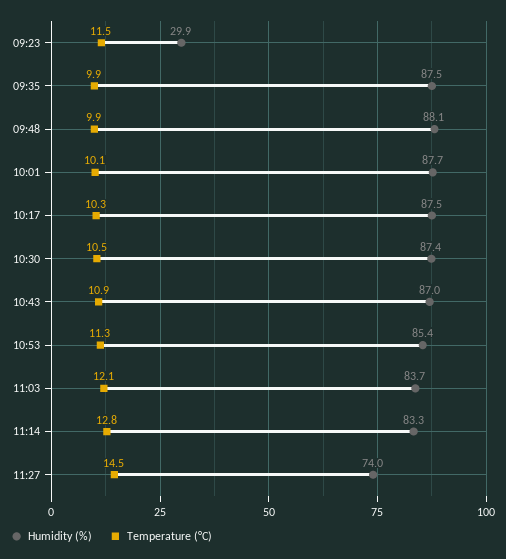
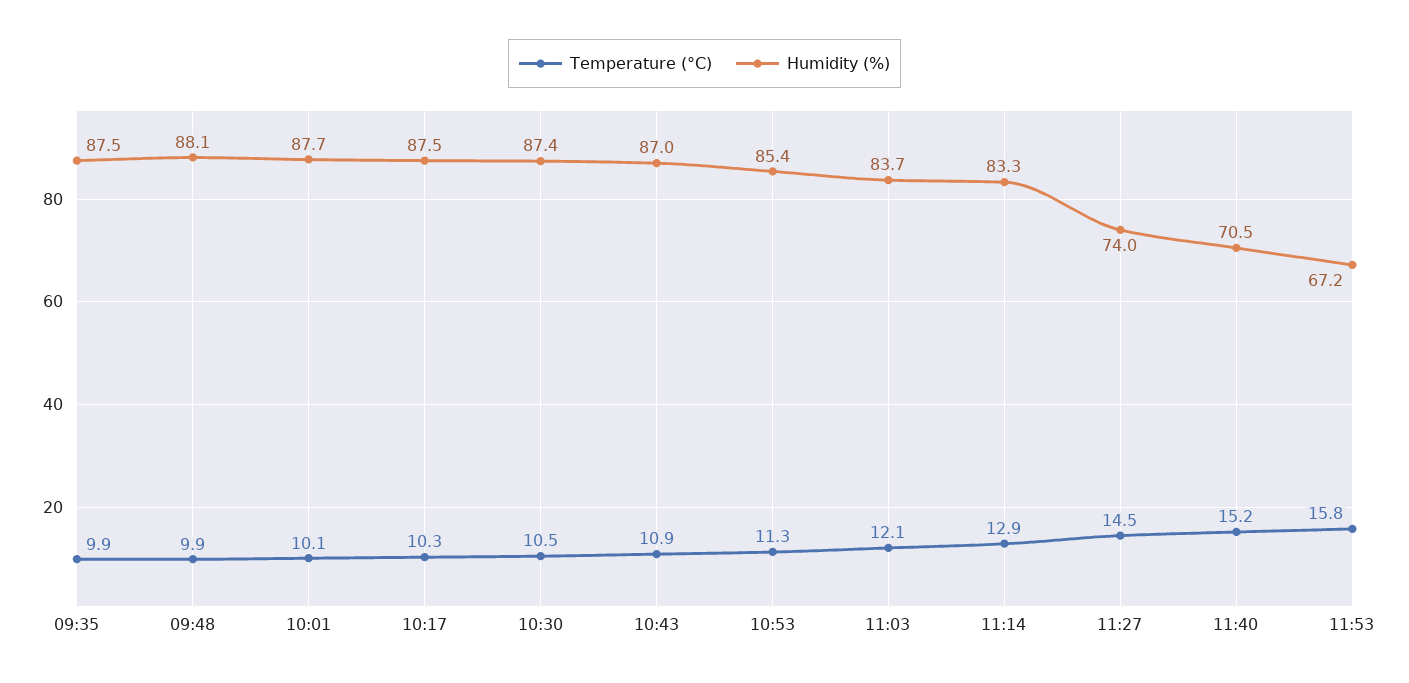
Humidity (%), 09:23: 29.9 -> none
Temperature (°C), 09:23: 11.5 -> none
Temperature (°C), 11:14: 12.8 -> 12.9
Temperature (°C), 11:40: none -> 15.2
Humidity (%), 11:40: none -> 70.5
Temperature (°C), 11:53: none -> 15.8
Humidity (%), 11:53: none -> 67.2

